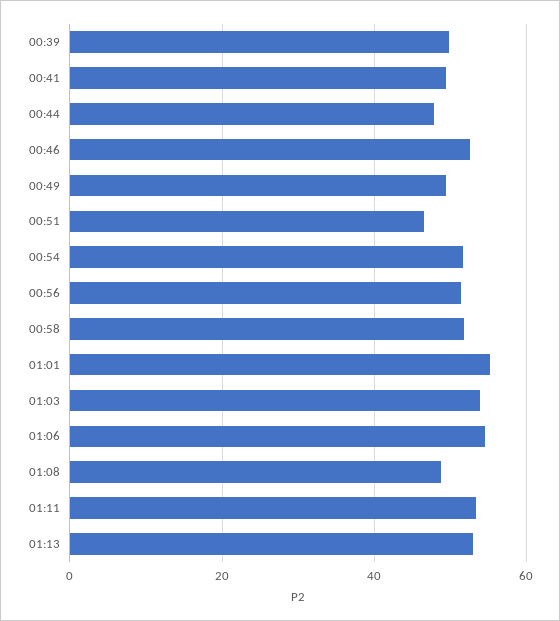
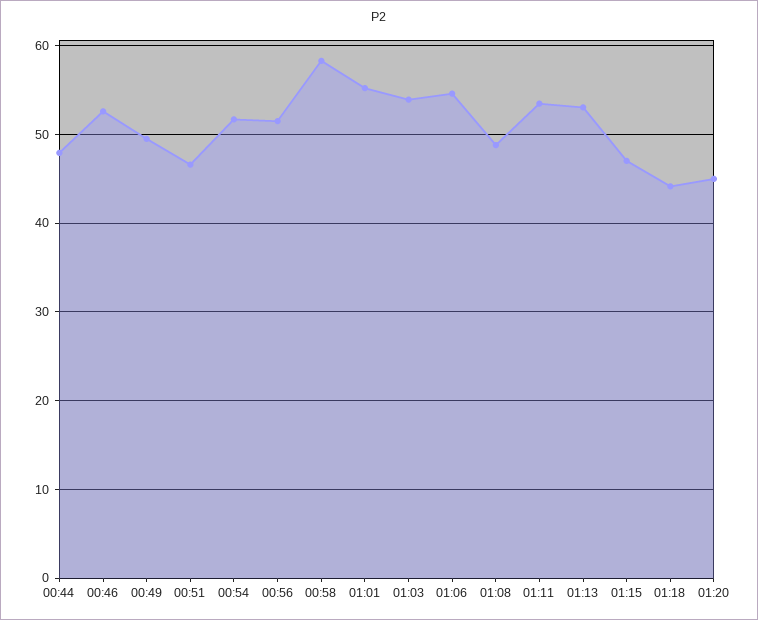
00:39: 50 -> none
00:41: 50 -> none
00:58: 52 -> 58
01:15: none -> 47
01:18: none -> 44
01:20: none -> 45

